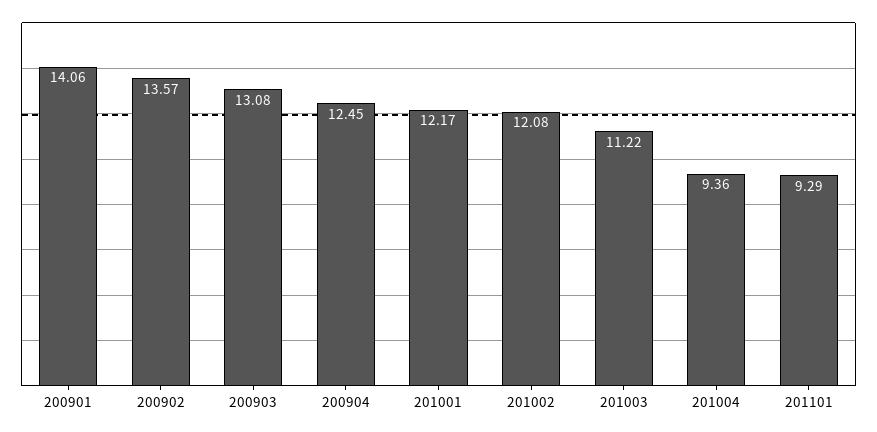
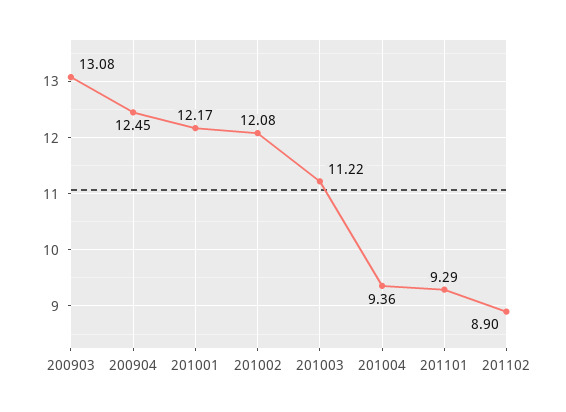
200901: 14.06 -> none
200902: 13.57 -> none
201102: none -> 8.9

